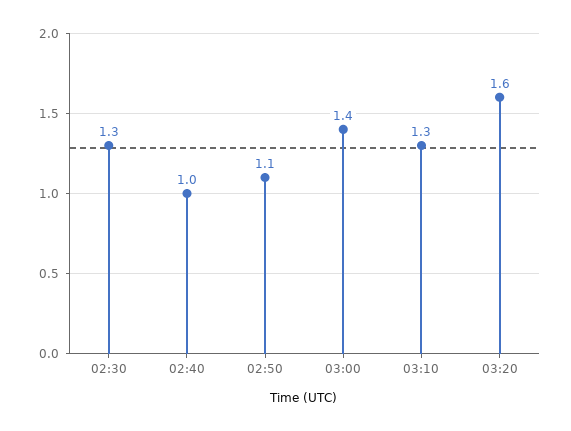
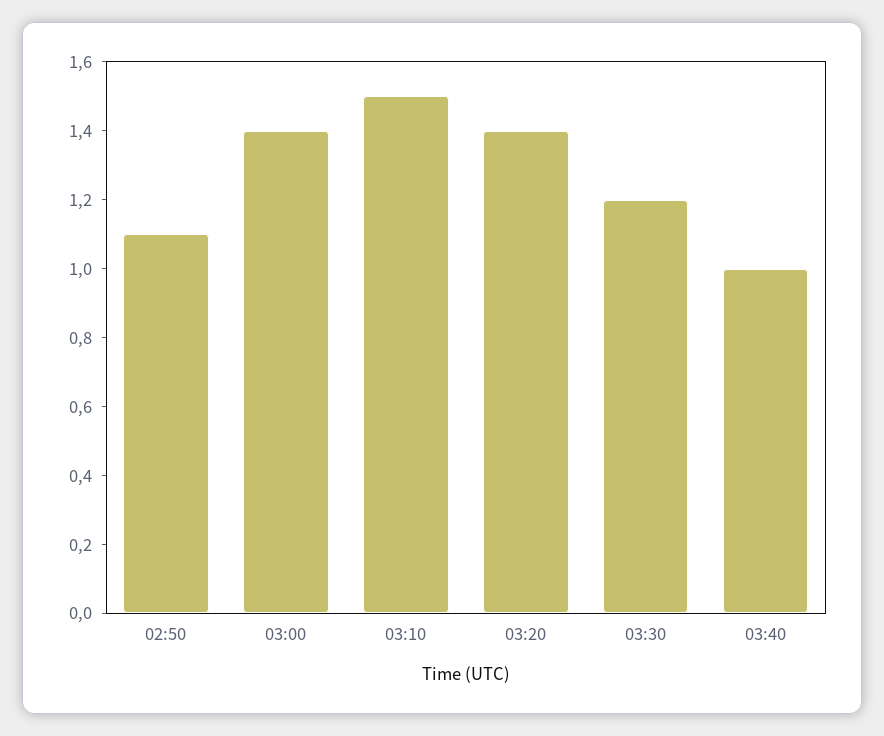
02:30: 1.3 -> none
02:40: 1 -> none
03:10: 1.3 -> 1.5
03:20: 1.6 -> 1.4
03:30: none -> 1.2
03:40: none -> 1

